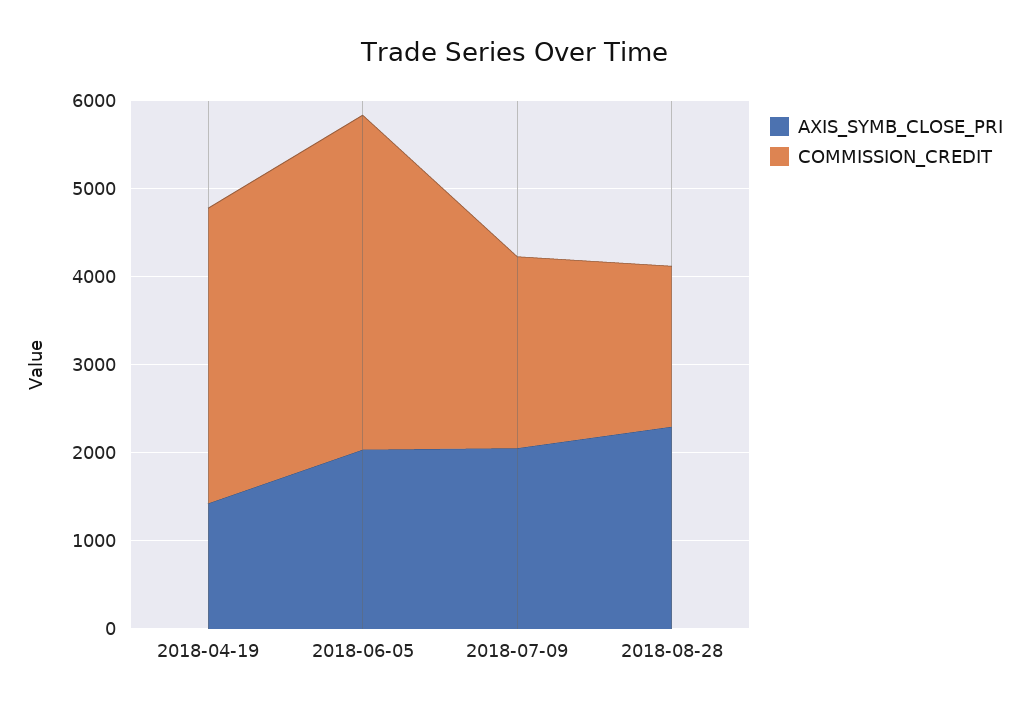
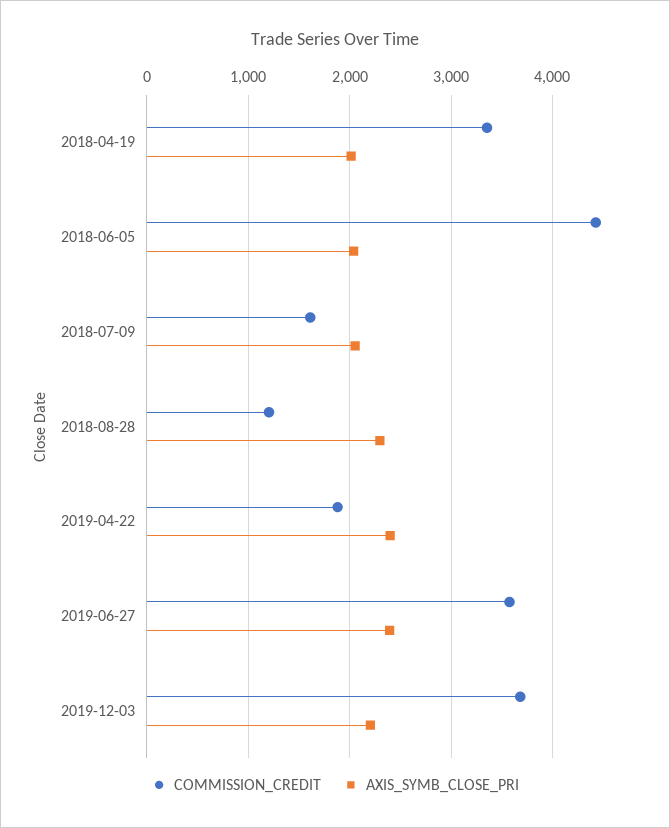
AXIS_SYMB_CLOSE_PRI, 2018-04-19: 1400 -> 2000
COMMISSION_CREDIT, 2018-06-05: 3800 -> 4400
COMMISSION_CREDIT, 2018-07-09: 2200 -> 1600
COMMISSION_CREDIT, 2018-08-28: 1800 -> 1200
COMMISSION_CREDIT, 2019-04-22: none -> 1900
AXIS_SYMB_CLOSE_PRI, 2019-04-22: none -> 2400
COMMISSION_CREDIT, 2019-06-27: none -> 3600
AXIS_SYMB_CLOSE_PRI, 2019-06-27: none -> 2400
COMMISSION_CREDIT, 2019-12-03: none -> 3700
AXIS_SYMB_CLOSE_PRI, 2019-12-03: none -> 2200

